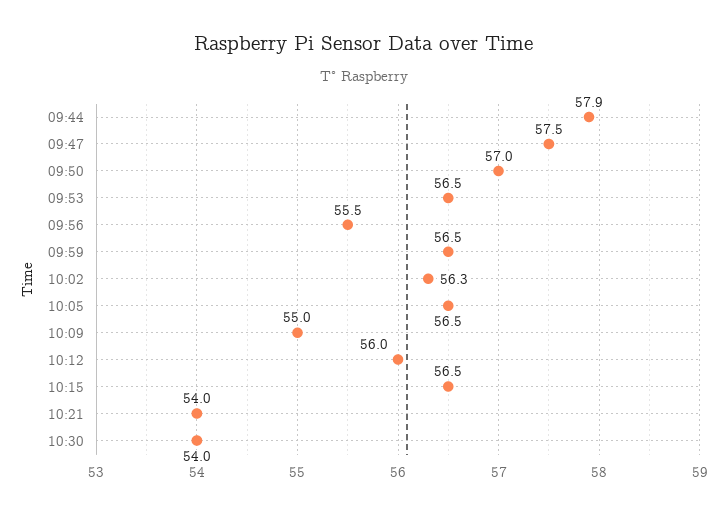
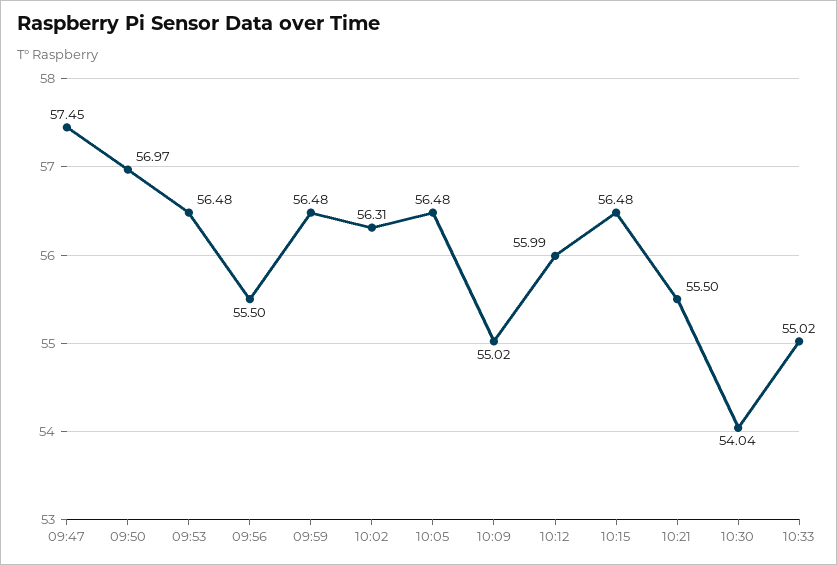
09:44: 57.9 -> none
10:21: 54 -> 55.5
10:33: none -> 55.02

